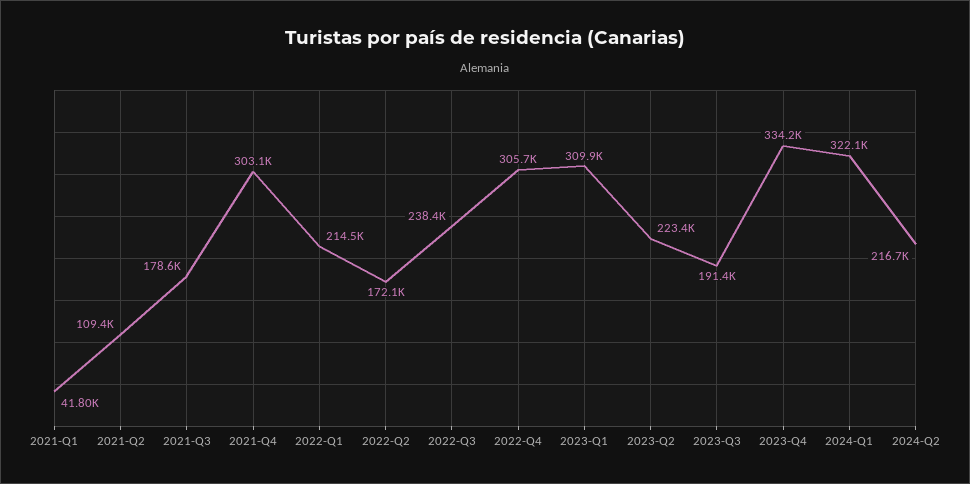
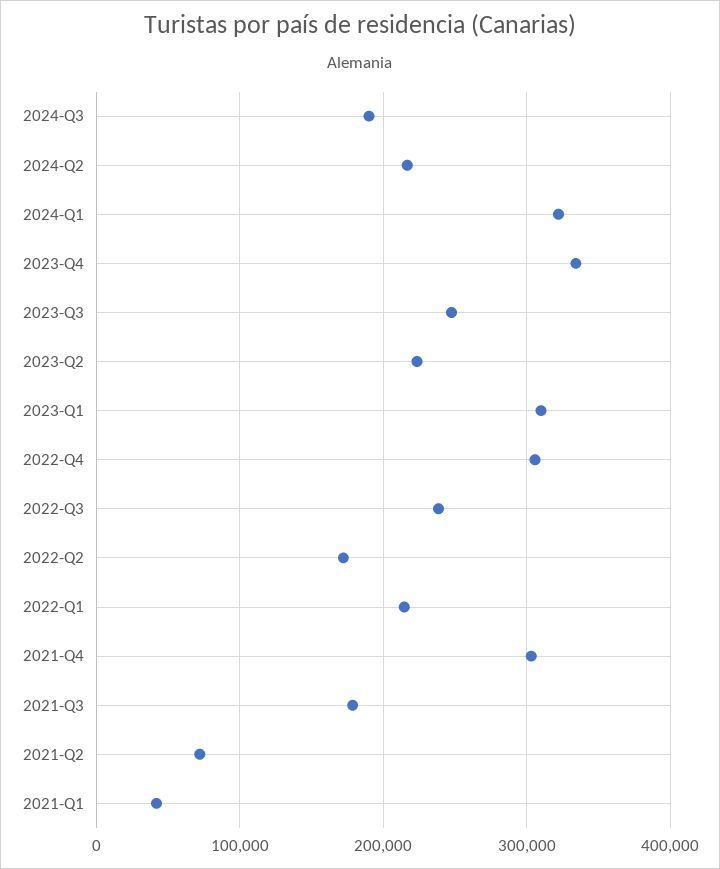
2021-Q2: 109400 -> 70000
2023-Q3: 191400 -> 250000
2024-Q3: none -> 190000

